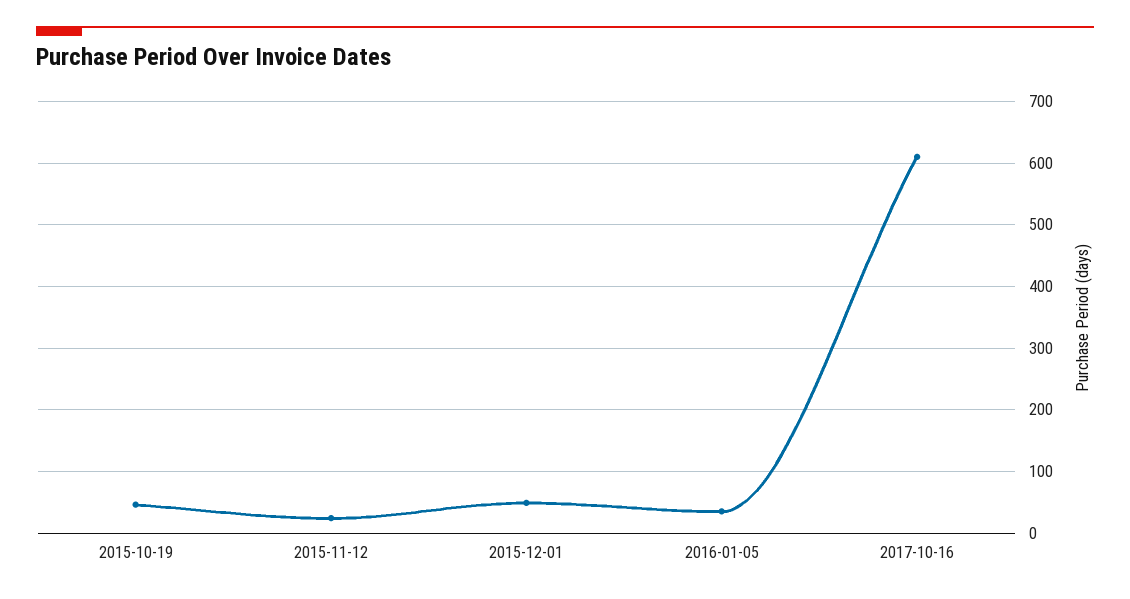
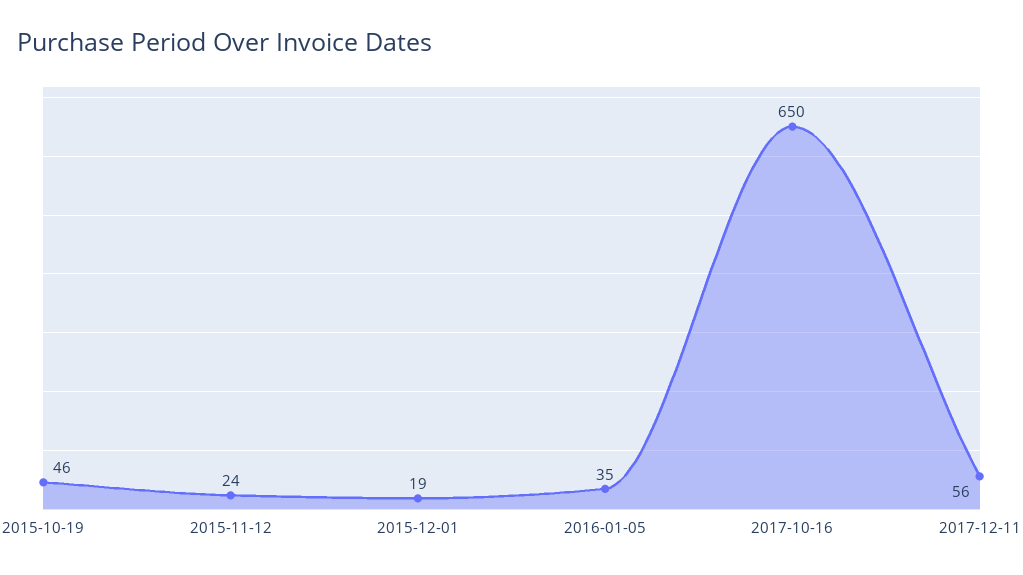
2015-12-01: 50 -> 19
2017-10-16: 610 -> 650
2017-12-11: none -> 56

